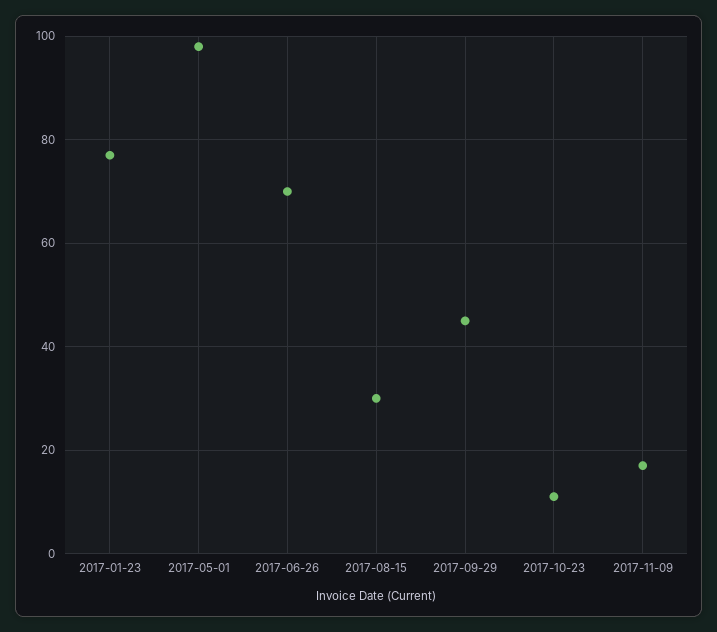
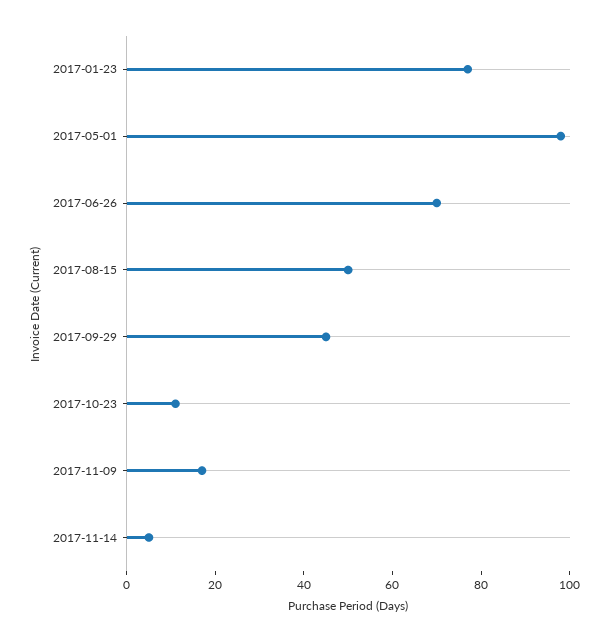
2017-08-15: 30 -> 50
2017-11-14: none -> 5

